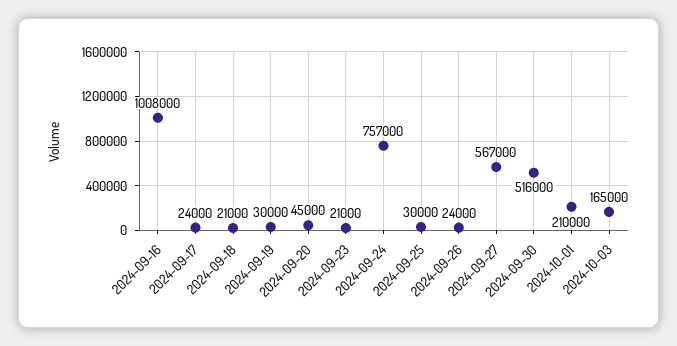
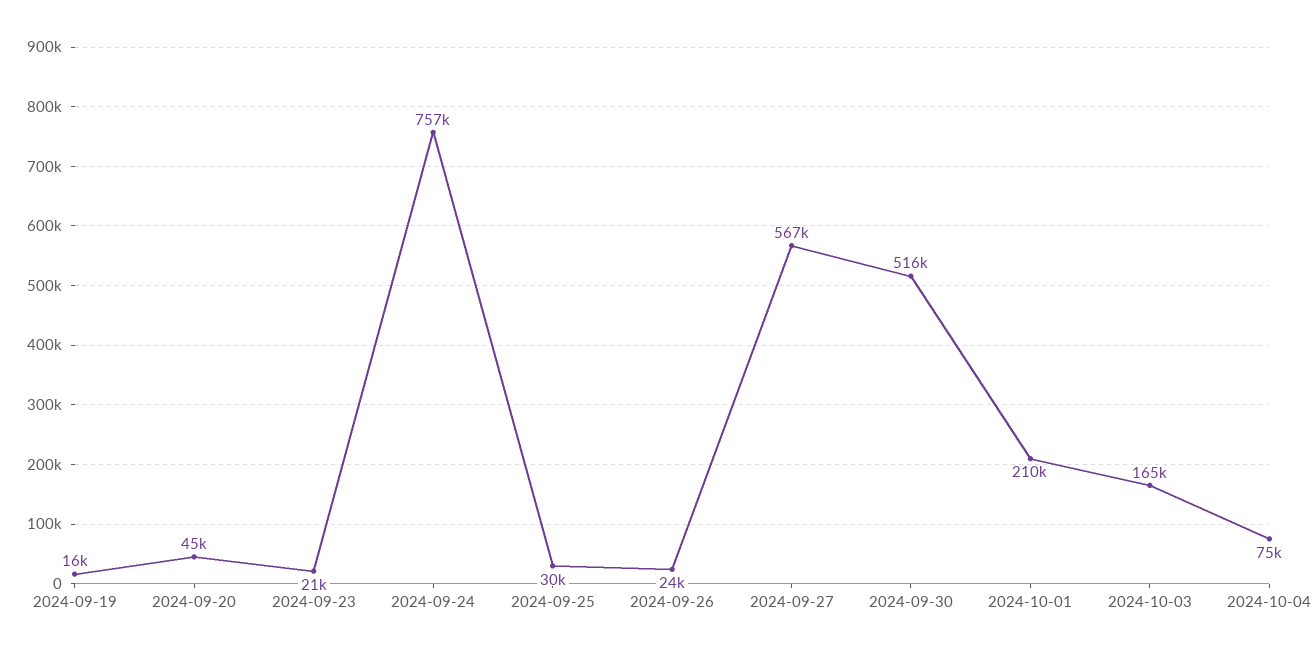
2024-09-16: 1008000 -> none
2024-09-17: 24000 -> none
2024-09-18: 21000 -> none
2024-09-19: 30000 -> 16000
2024-10-04: none -> 75000

